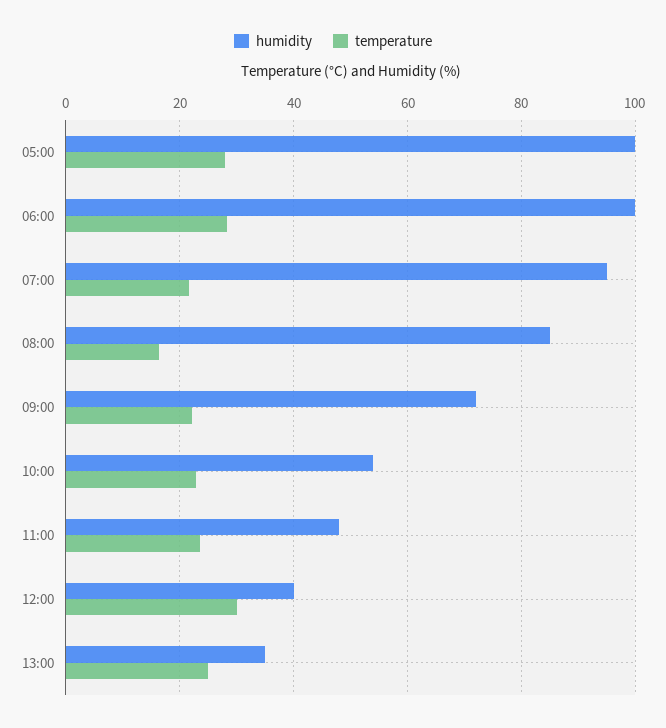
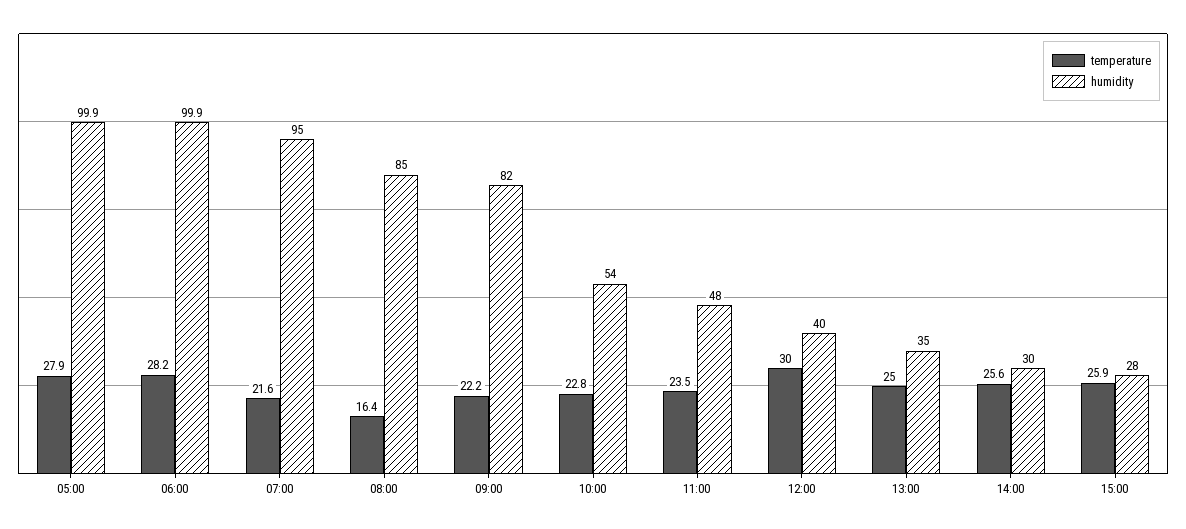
humidity, 09:00: 72 -> 82
temperature, 14:00: none -> 25.6
humidity, 14:00: none -> 30
temperature, 15:00: none -> 25.9
humidity, 15:00: none -> 28

